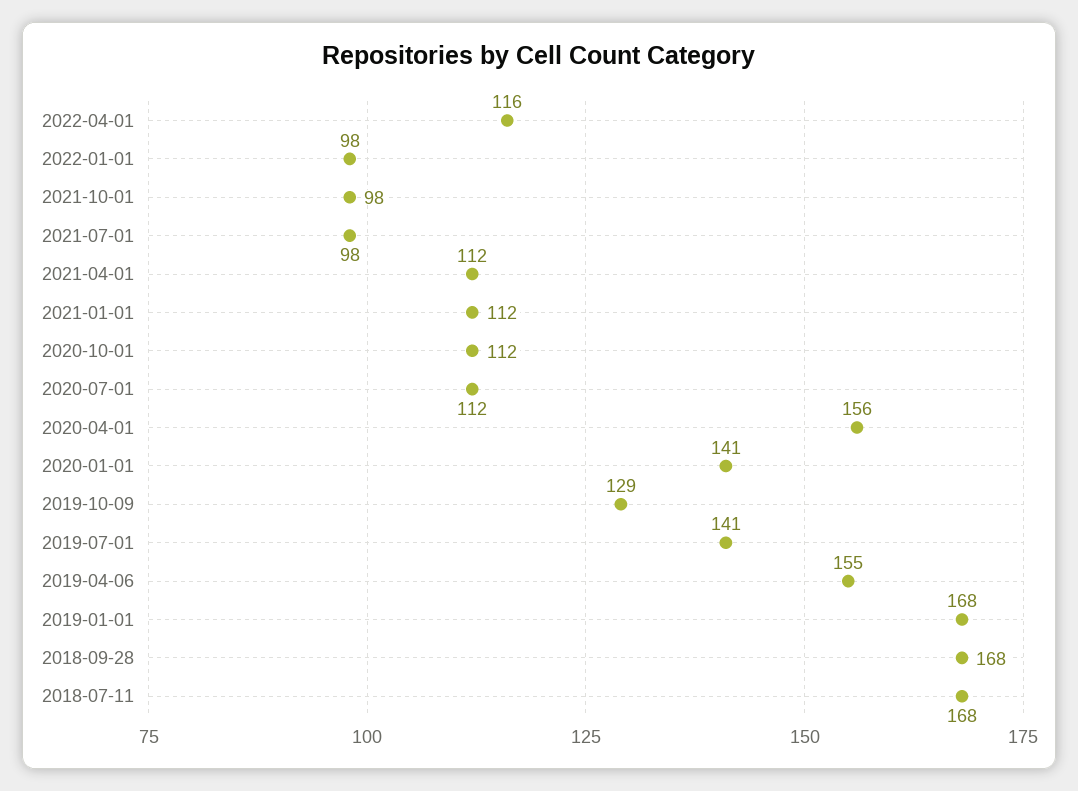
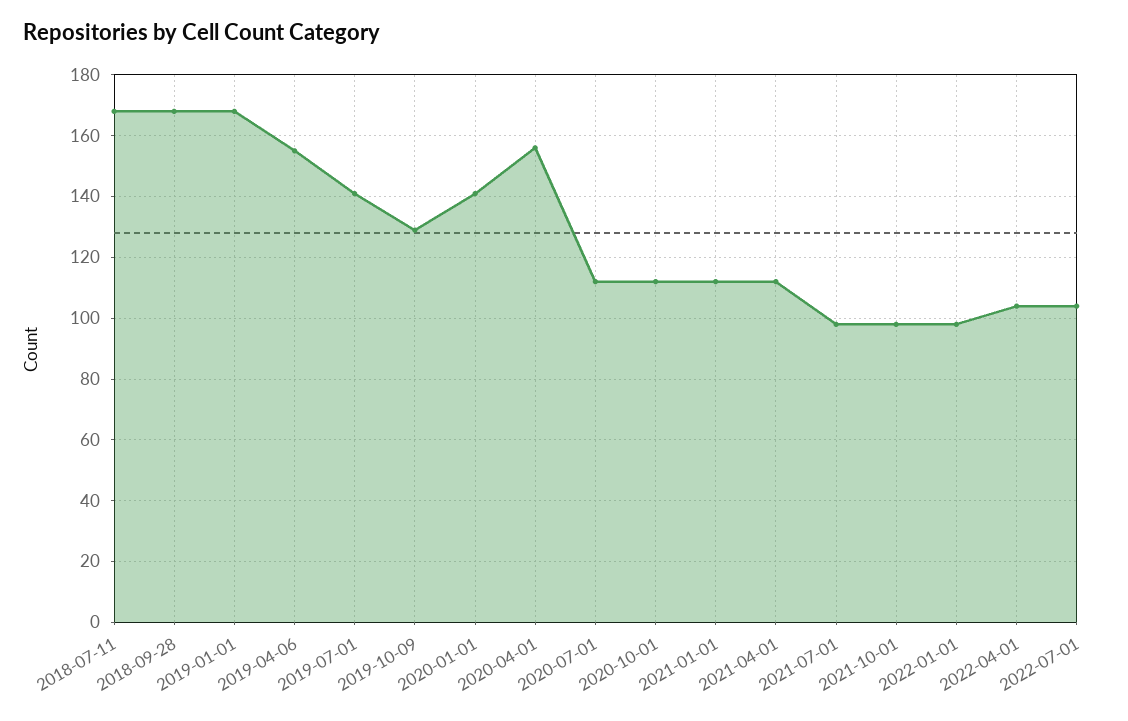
2022-04-01: 116 -> 105
2022-07-01: none -> 105

